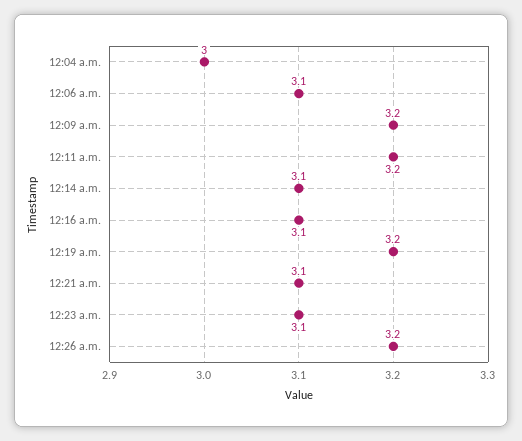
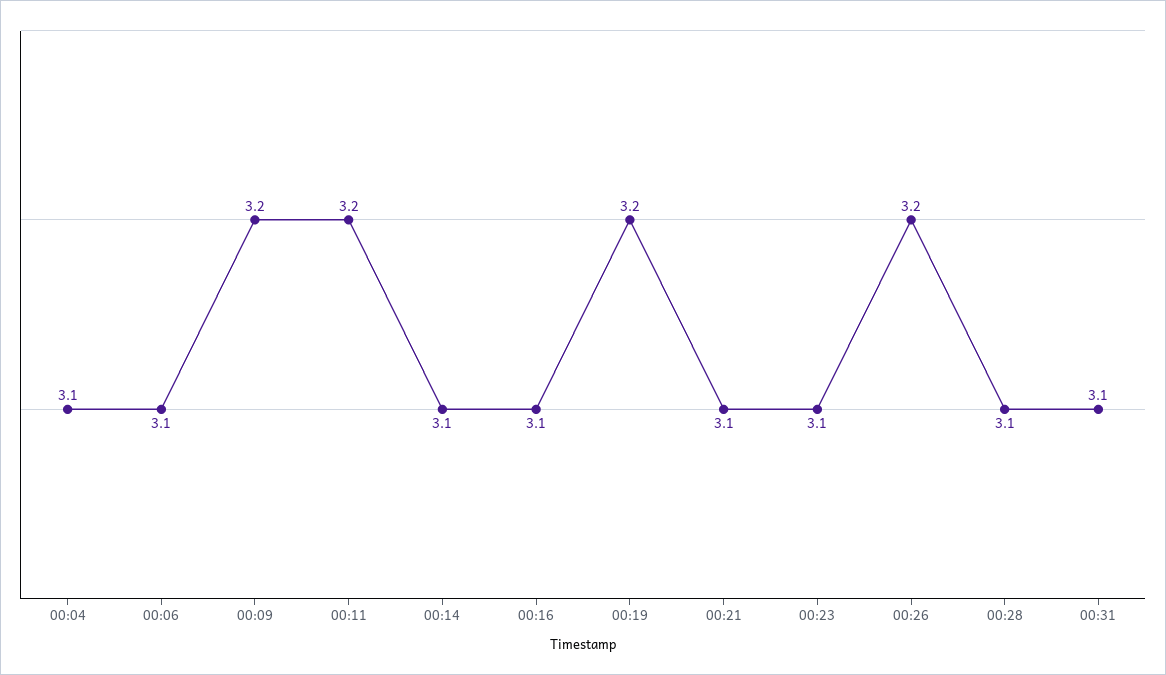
12:04 a.m.: 3 -> 3.1
00:28: none -> 3.1
00:31: none -> 3.1

